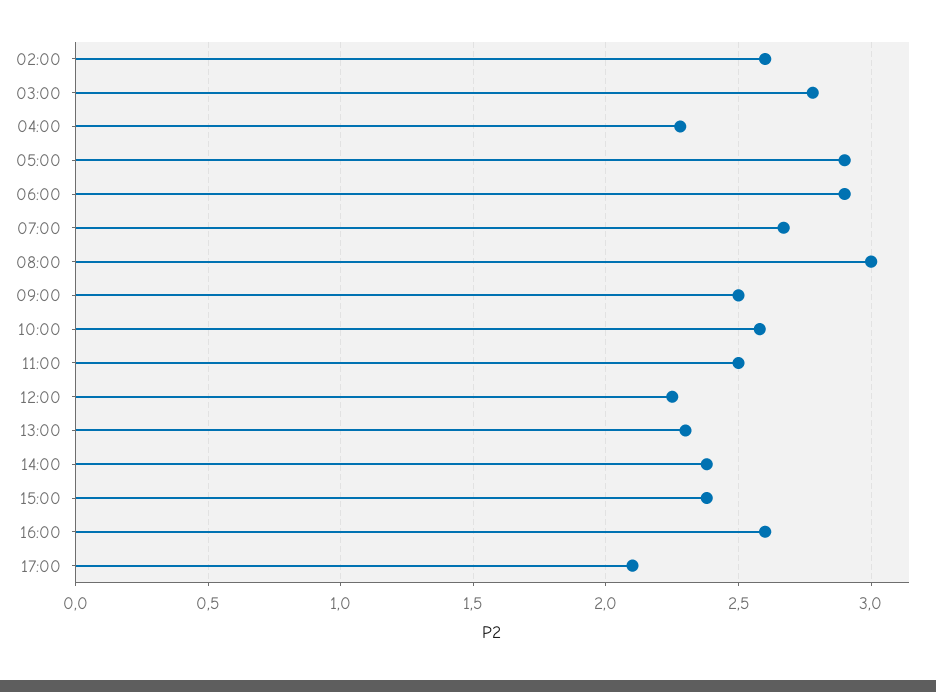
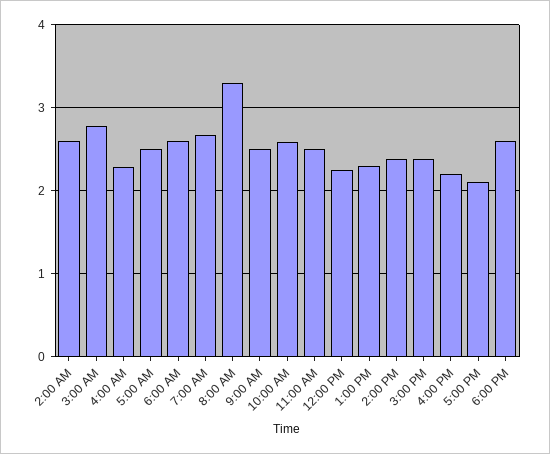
05:00: 2.9 -> 2.5
06:00: 2.9 -> 2.6
08:00: 3 -> 3.3
16:00: 2.6 -> 2.2
6:00 PM: none -> 2.6

